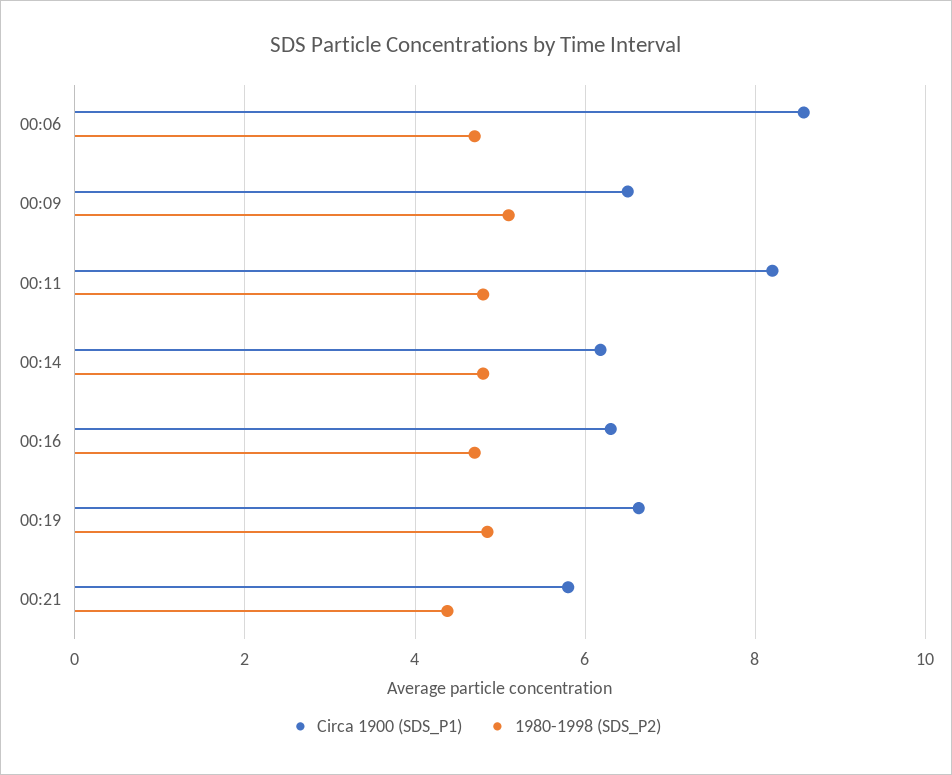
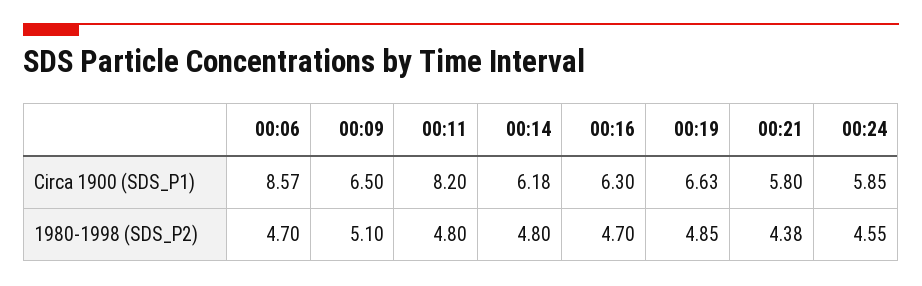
Circa 1900 (SDS_P1), 00:24: none -> 5.85
1980-1998 (SDS_P2), 00:24: none -> 4.55

